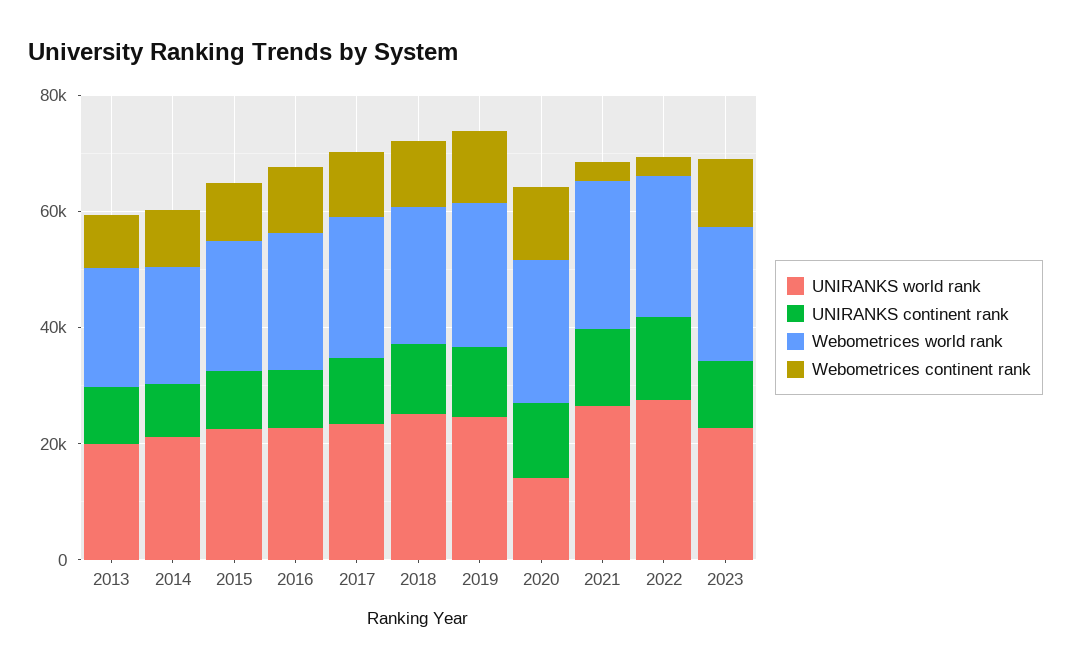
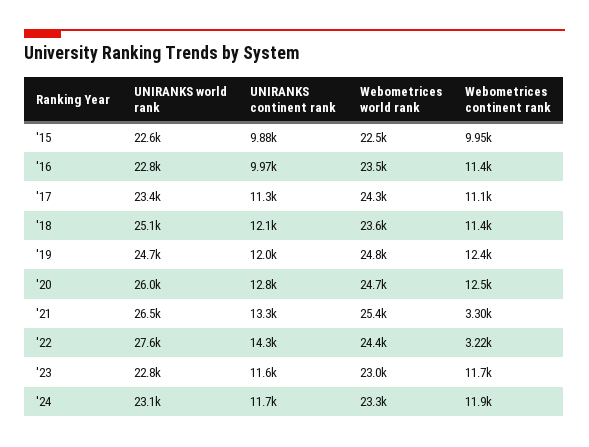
UNIRANKS world rank, 2013: 20000 -> none
UNIRANKS continent rank, 2013: 10000 -> none
Webometrices world rank, 2013: 20000 -> none
Webometrices continent rank, 2013: 10000 -> none
UNIRANKS world rank, 2014: 20000 -> none
UNIRANKS continent rank, 2014: 10000 -> none
Webometrices world rank, 2014: 20000 -> none
Webometrices continent rank, 2014: 10000 -> none
UNIRANKS world rank, 2020: 15000 -> 26000
UNIRANKS world rank, '24: none -> 23100
UNIRANKS continent rank, '24: none -> 11700
Webometrices world rank, '24: none -> 23300
Webometrices continent rank, '24: none -> 11900

